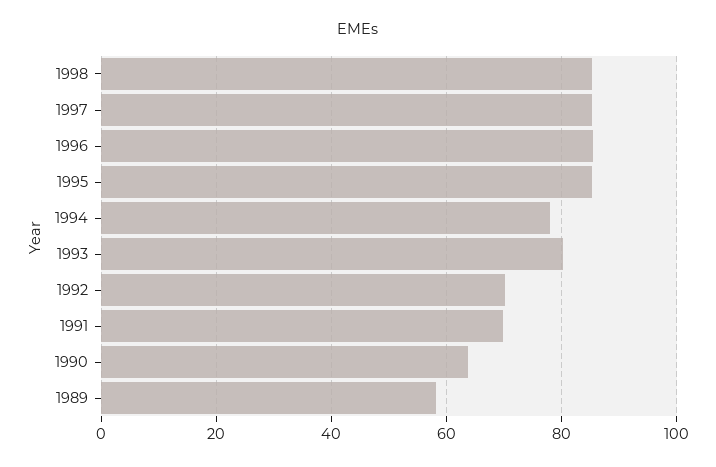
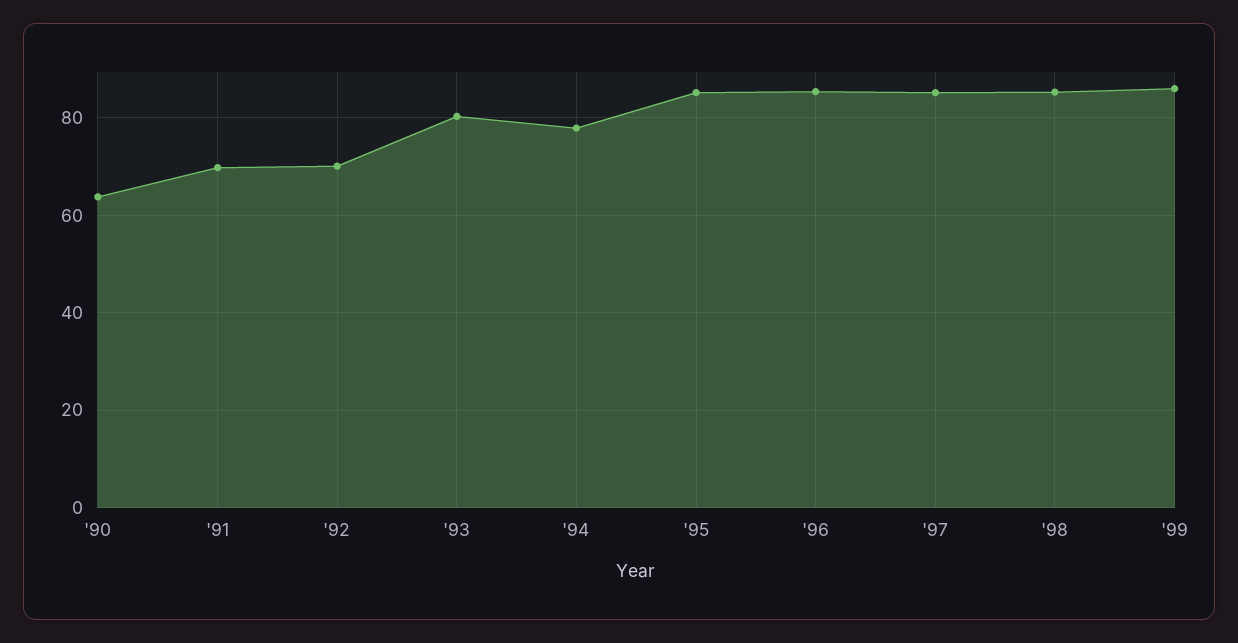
1989: 58 -> none
'99: none -> 86

